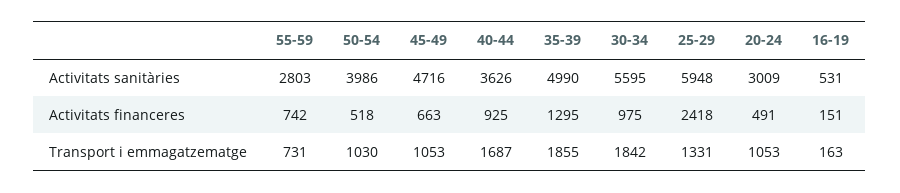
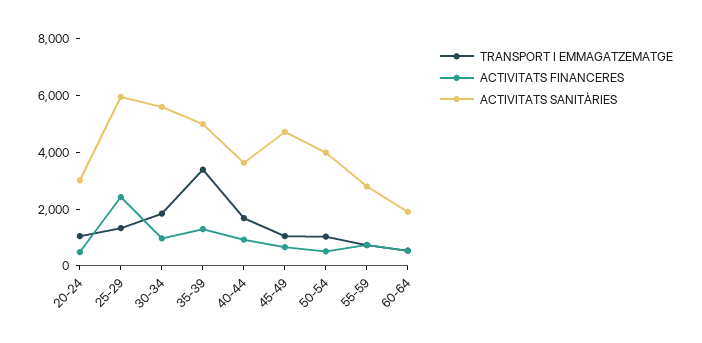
Activitats sanitàries, 16-19: 531 -> none
Activitats financeres, 16-19: 151 -> none
Transport i emmagatzematge, 35-39: 1855 -> 3500
Transport i emmagatzematge, 16-19: 163 -> none
Transport i emmagatzematge, 60-64: none -> 500
Activitats financeres, 60-64: none -> 500
Activitats sanitàries, 60-64: none -> 2000

